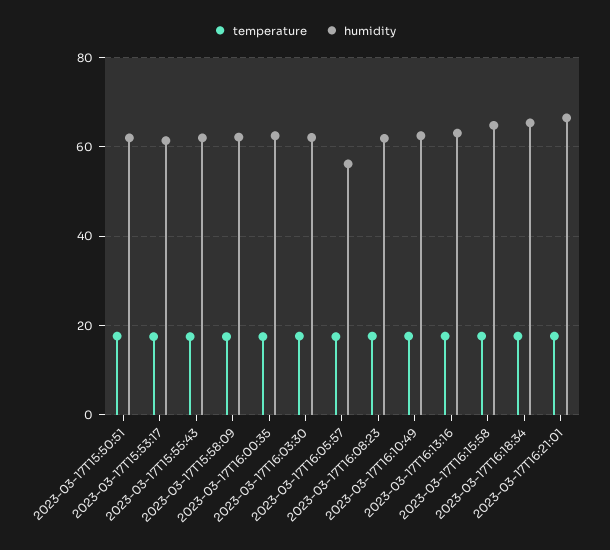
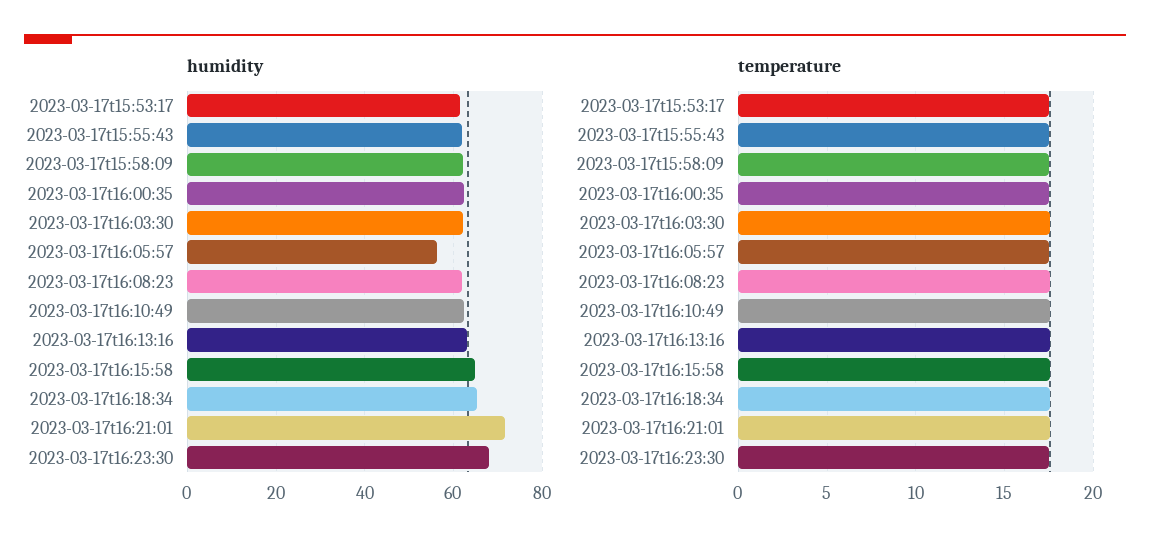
temperature, 2023-03-17T15:50:51: 18 -> none
humidity, 2023-03-17T15:50:51: 62 -> none
humidity, 2023-03-17T16:21:01: 66 -> 72
humidity, 2023-03-17t16:23:30: none -> 68
temperature, 2023-03-17t16:23:30: none -> 17.5

